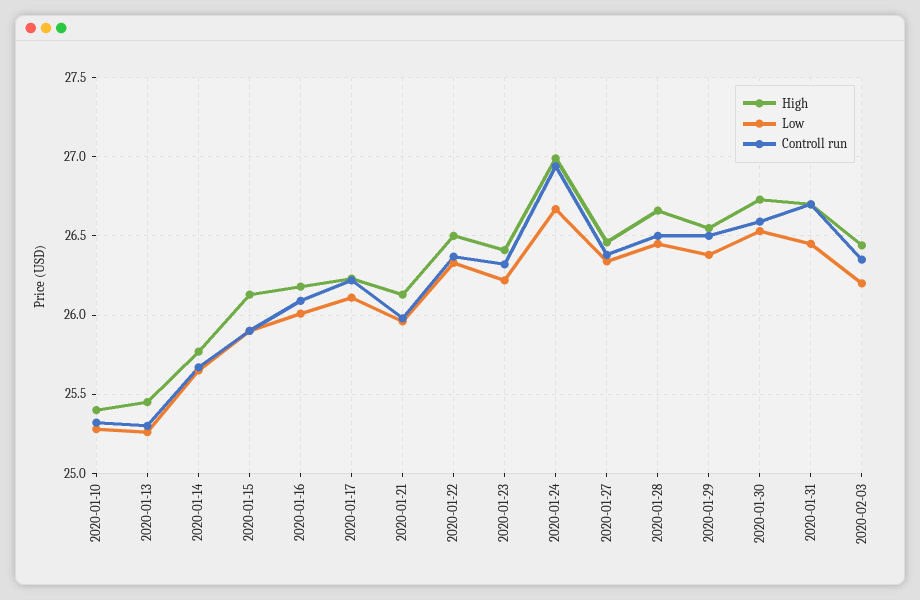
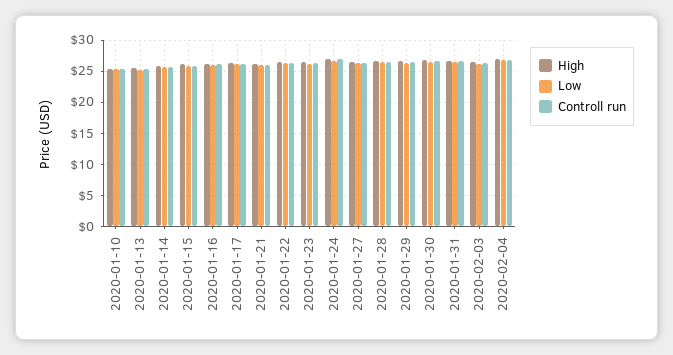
High, 2020-02-04: none -> 27
Low, 2020-02-04: none -> 27
Controll run, 2020-02-04: none -> 27

